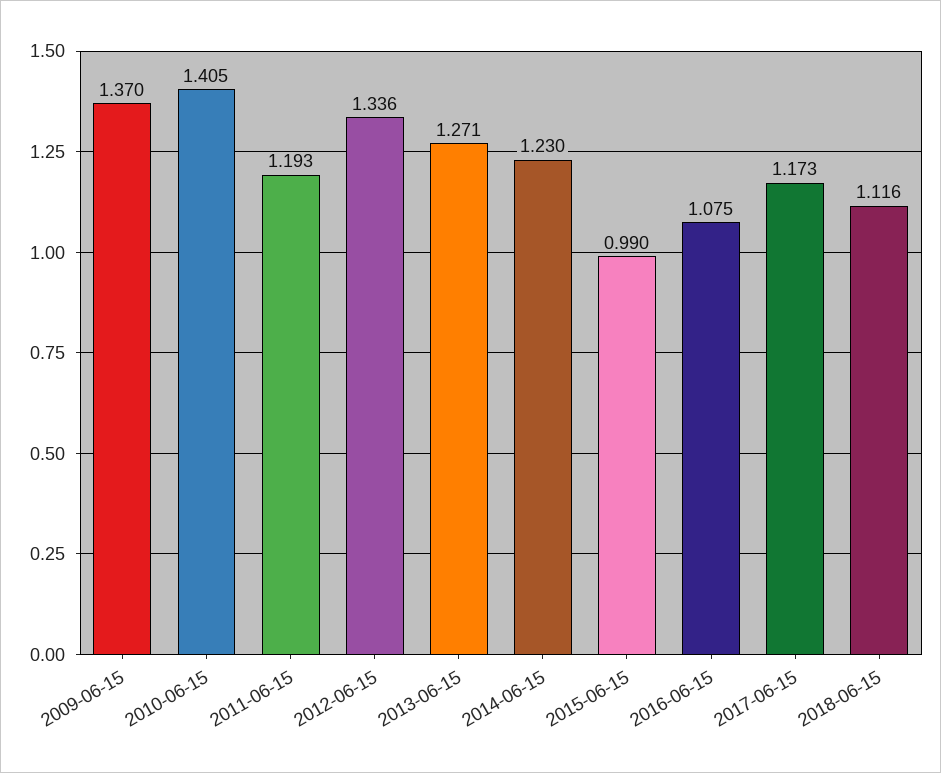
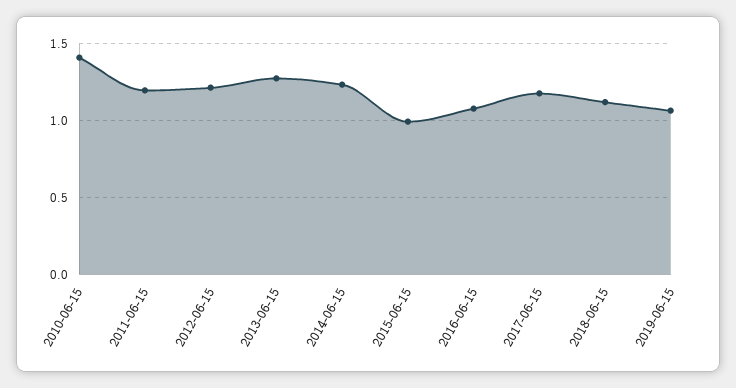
2009-06-15: 1.37 -> none
2012-06-15: 1.336 -> 1.2
2019-06-15: none -> 1.05

